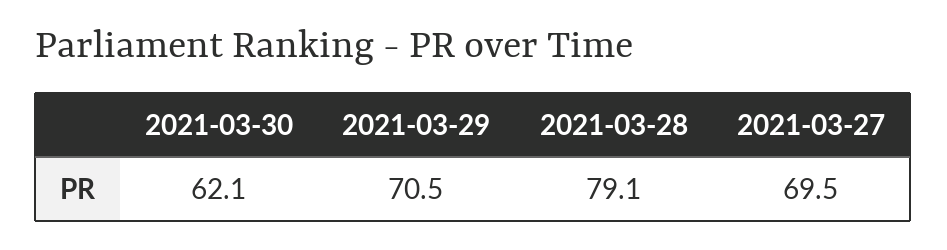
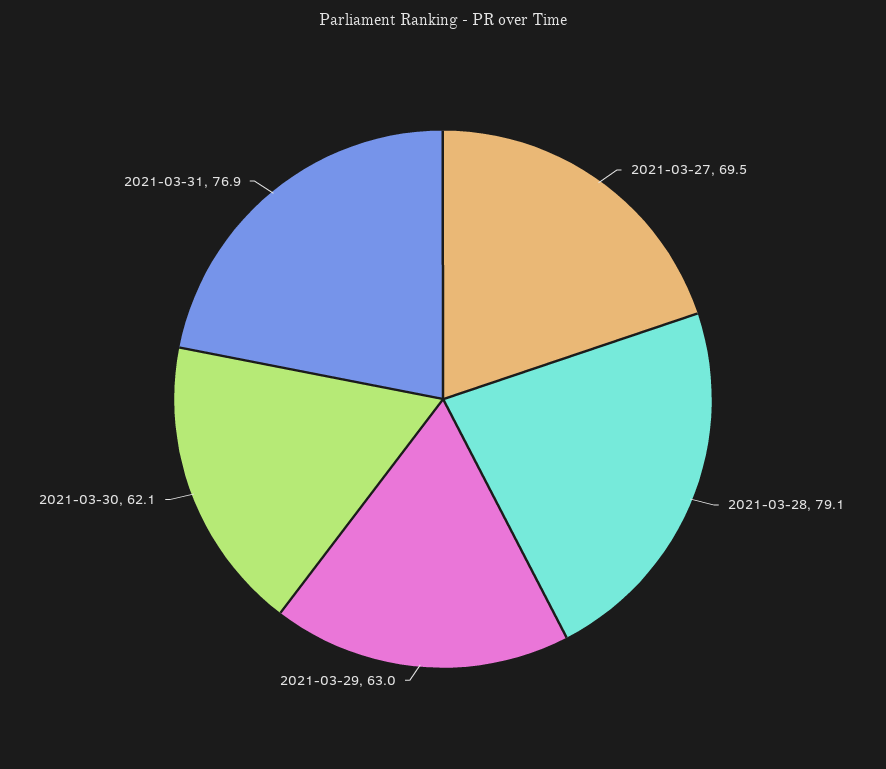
2021-03-29: 70.5 -> 63
2021-03-31: none -> 76.9

